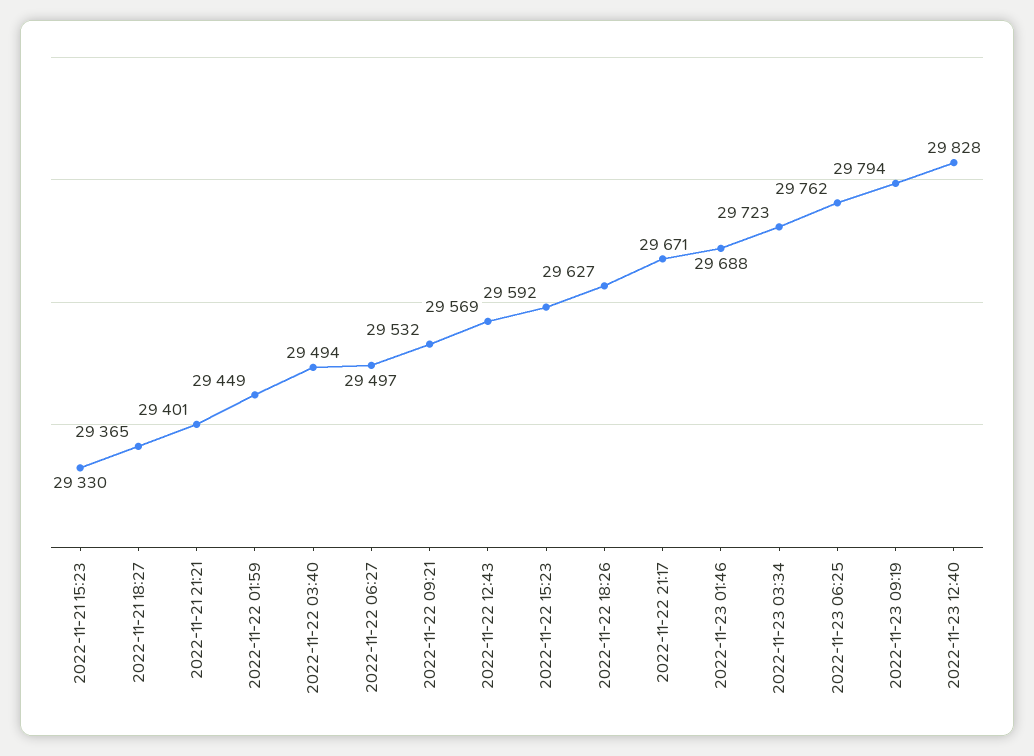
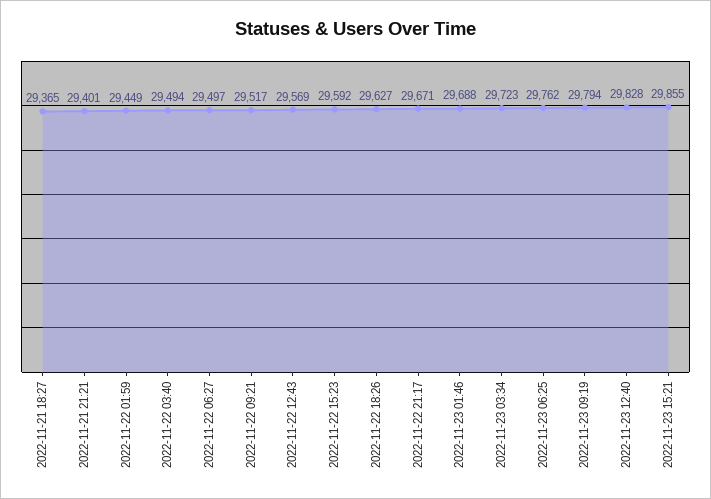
2022-11-21 15:23: 29330 -> none
2022-11-22 09:21: 29532 -> 29517
2022-11-23 15:21: none -> 29855

